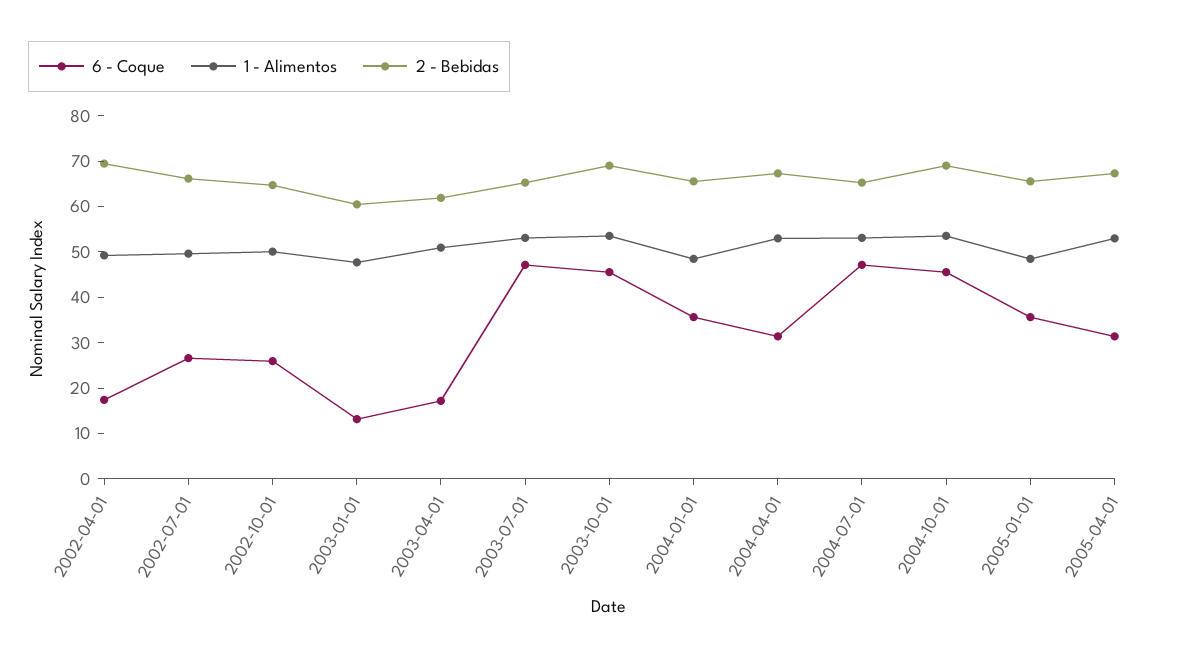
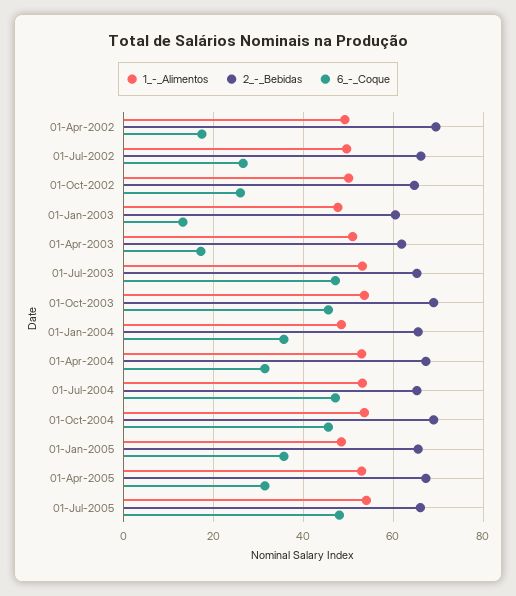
1 - Alimentos, 01-Jul-2005: none -> 54
2 - Bebidas, 01-Jul-2005: none -> 66
6 - Coque, 01-Jul-2005: none -> 48

